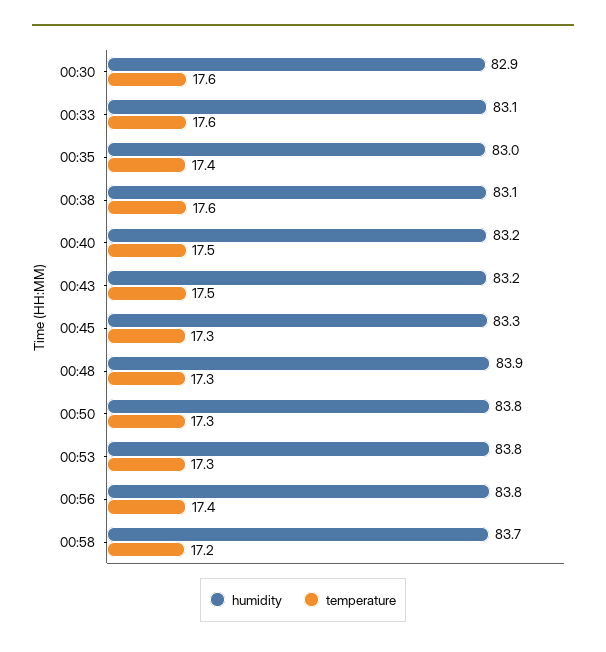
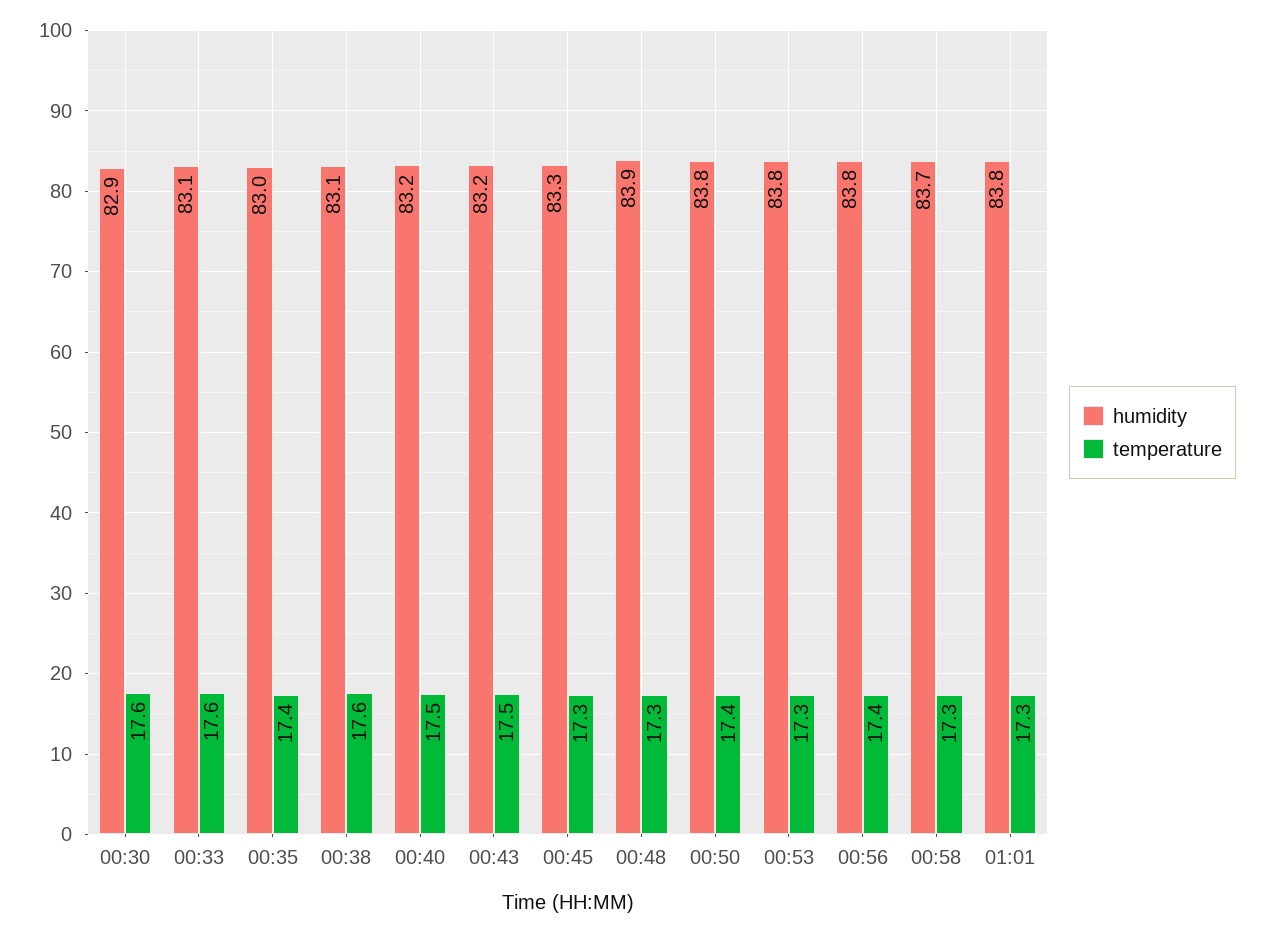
temperature, 00:50: 17.3 -> 17.4
temperature, 00:58: 17.2 -> 17.3
humidity, 01:01: none -> 83.8
temperature, 01:01: none -> 17.3

